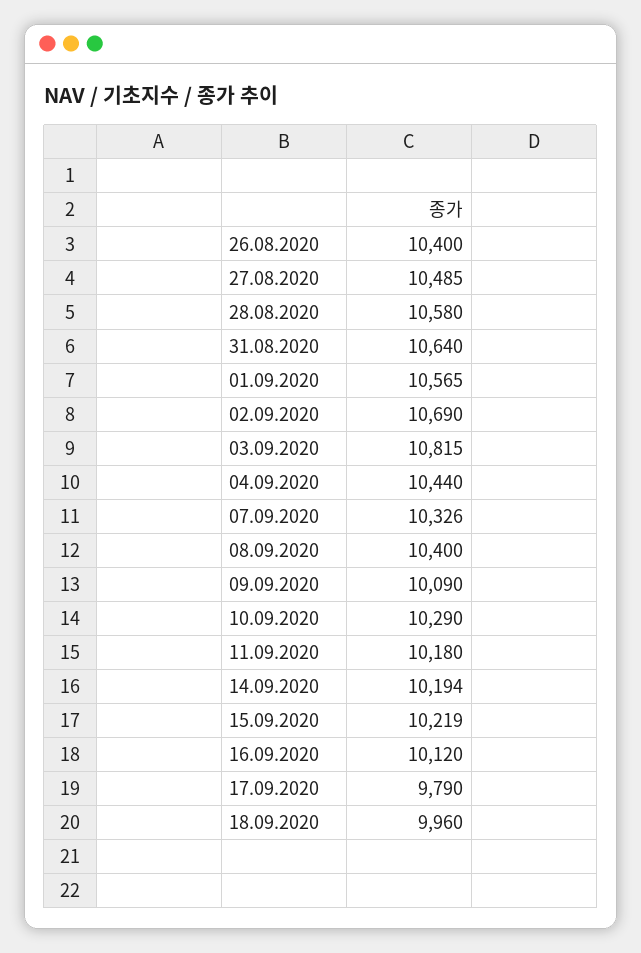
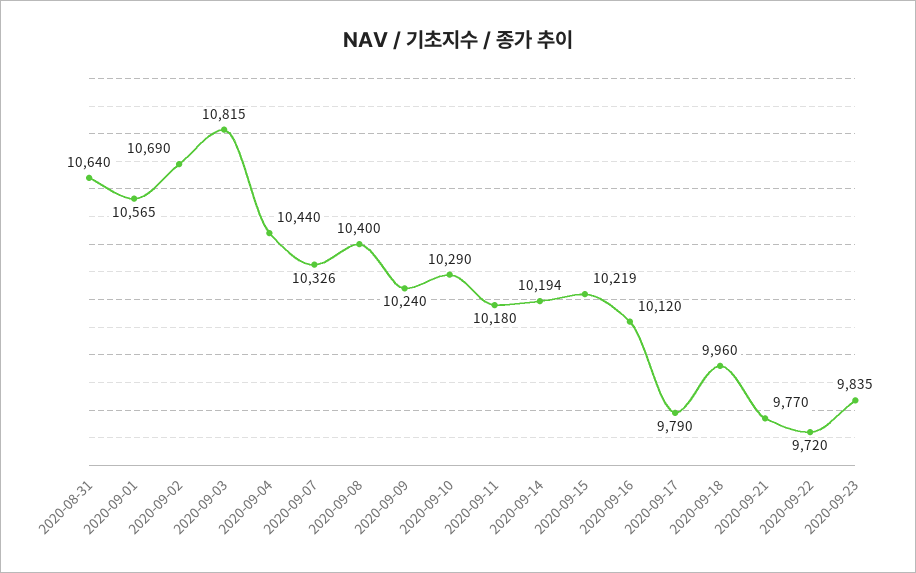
26.08.2020: 10400 -> none
27.08.2020: 10485 -> none
28.08.2020: 10580 -> none
09.09.2020: 10090 -> 10240
2020-09-21: none -> 9770
2020-09-22: none -> 9720
2020-09-23: none -> 9835

